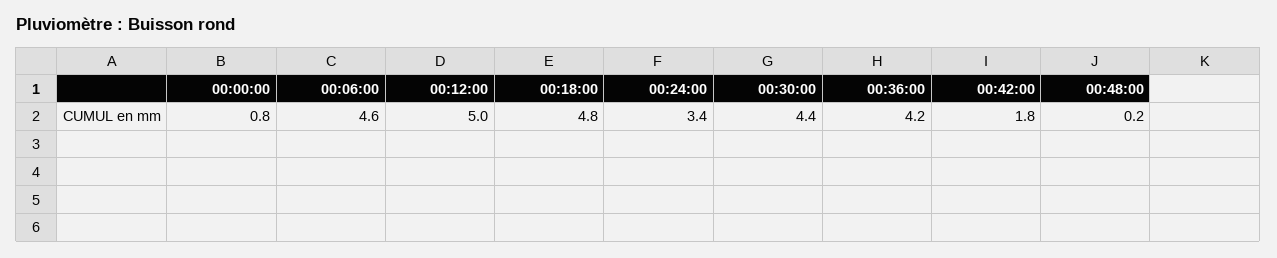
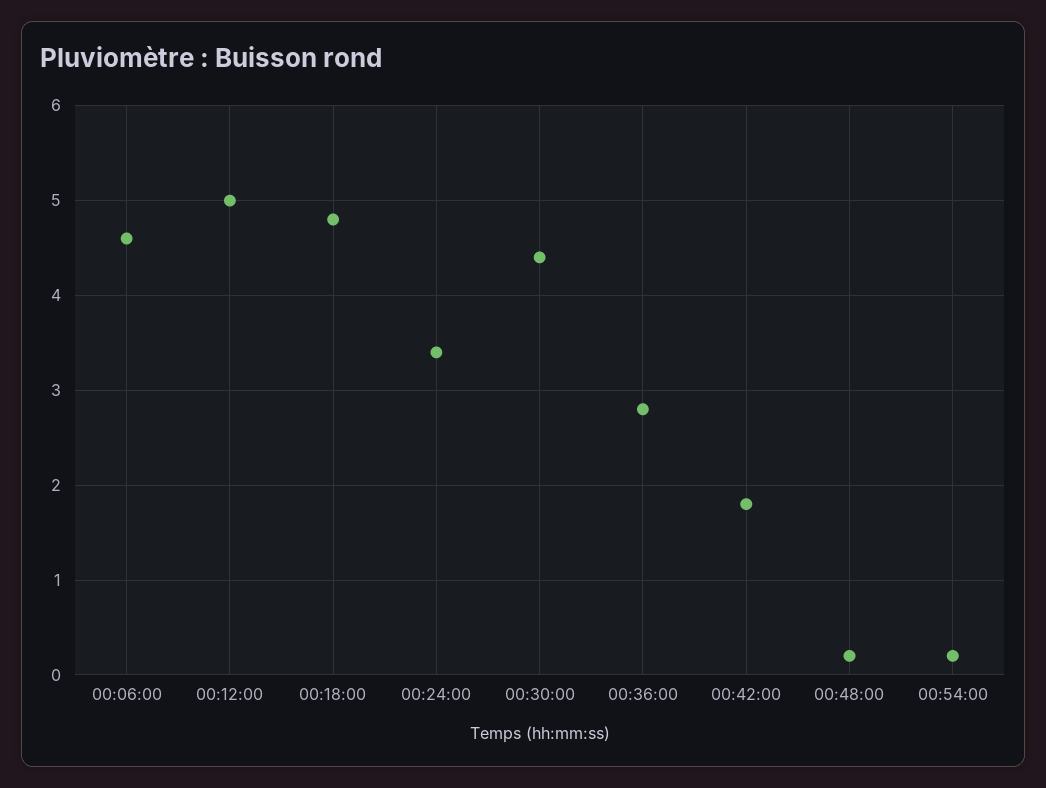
00:00:00: 0.8 -> none
00:36:00: 4.2 -> 2.8
00:54:00: none -> 0.2

